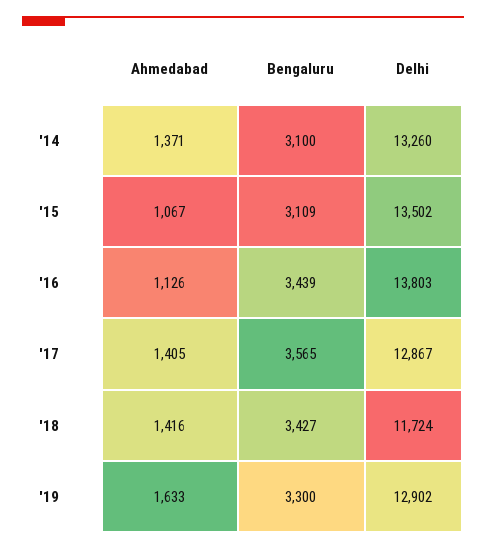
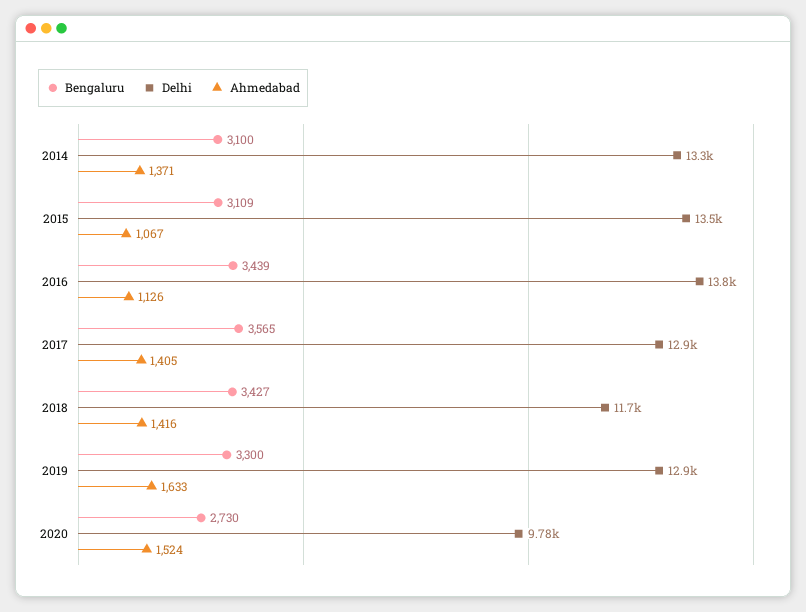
Bengaluru, 2020: none -> 2730
Delhi, 2020: none -> 9780
Ahmedabad, 2020: none -> 1524

